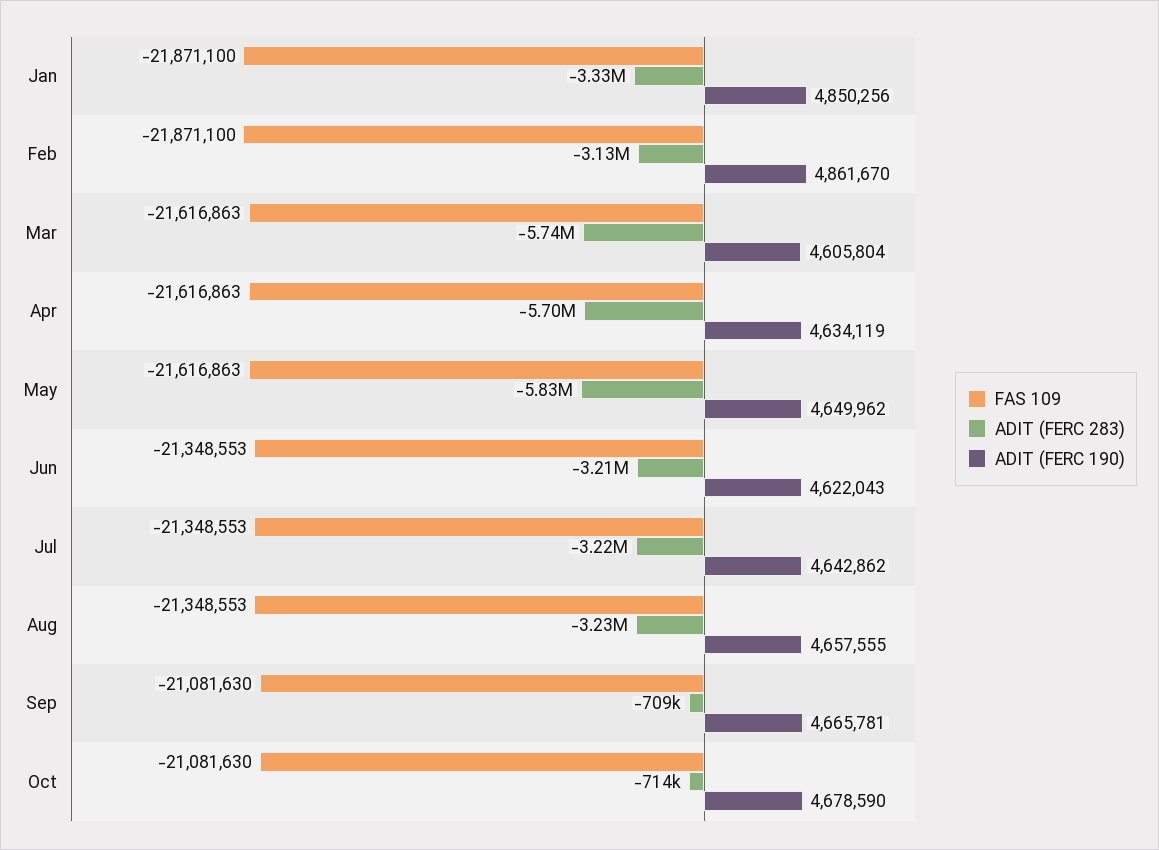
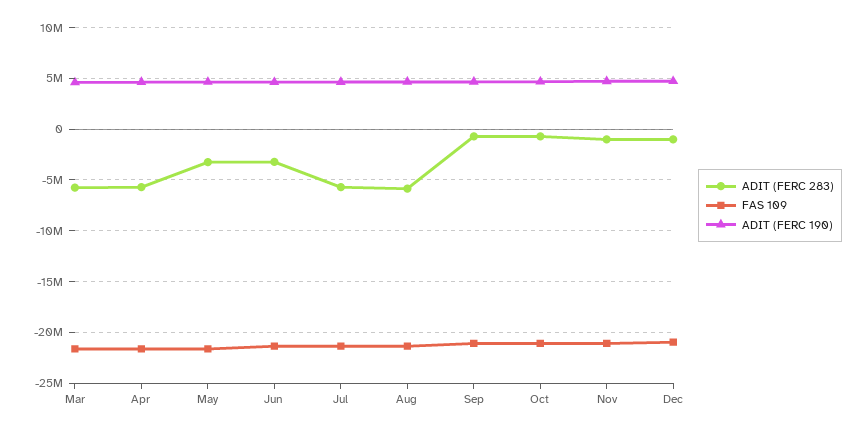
FAS 109, Jan: -21871100 -> none
ADIT (FERC 283), Jan: -3330000 -> none
ADIT (FERC 190), Jan: 4850256 -> none
FAS 109, Feb: -21871100 -> none
ADIT (FERC 283), Feb: -3130000 -> none
ADIT (FERC 190), Feb: 4861670 -> none
ADIT (FERC 283), May: -5830000 -> -3000000
ADIT (FERC 283), Jul: -3220000 -> -6000000
ADIT (FERC 283), Aug: -3230000 -> -6000000
ADIT (FERC 283), Nov: none -> -1000000
FAS 109, Nov: none -> -21000000
ADIT (FERC 190), Nov: none -> 5000000
ADIT (FERC 283), Dec: none -> -1000000
FAS 109, Dec: none -> -21000000
ADIT (FERC 190), Dec: none -> 5000000

